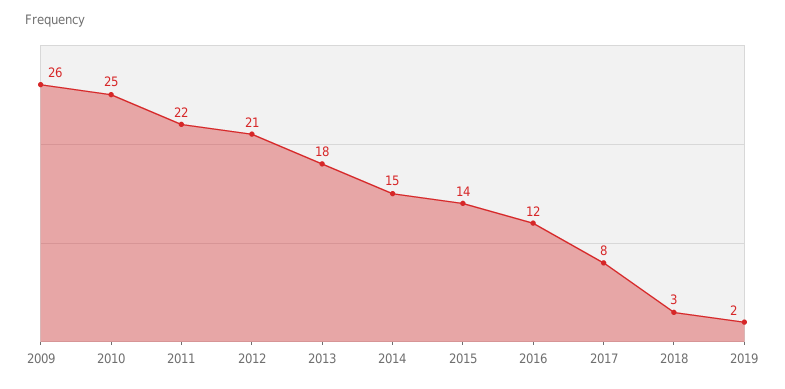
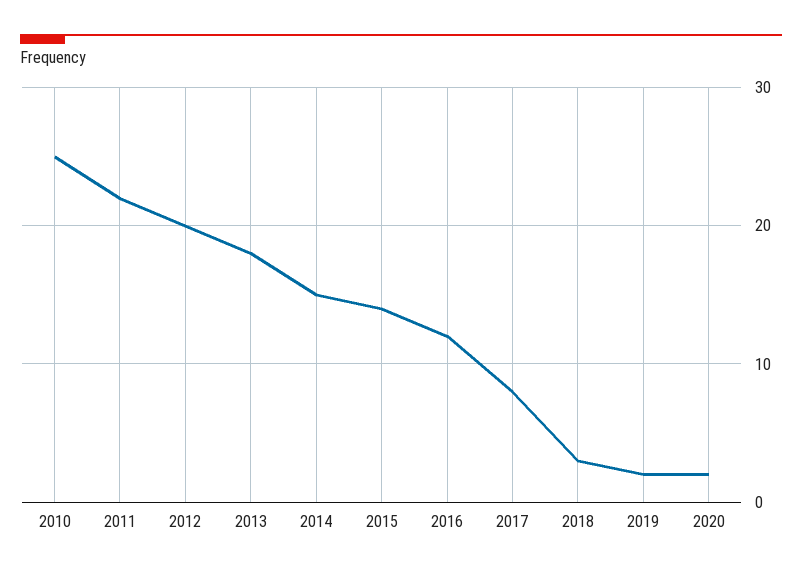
2009: 26 -> none
2012: 21 -> 20
2020: none -> 2

